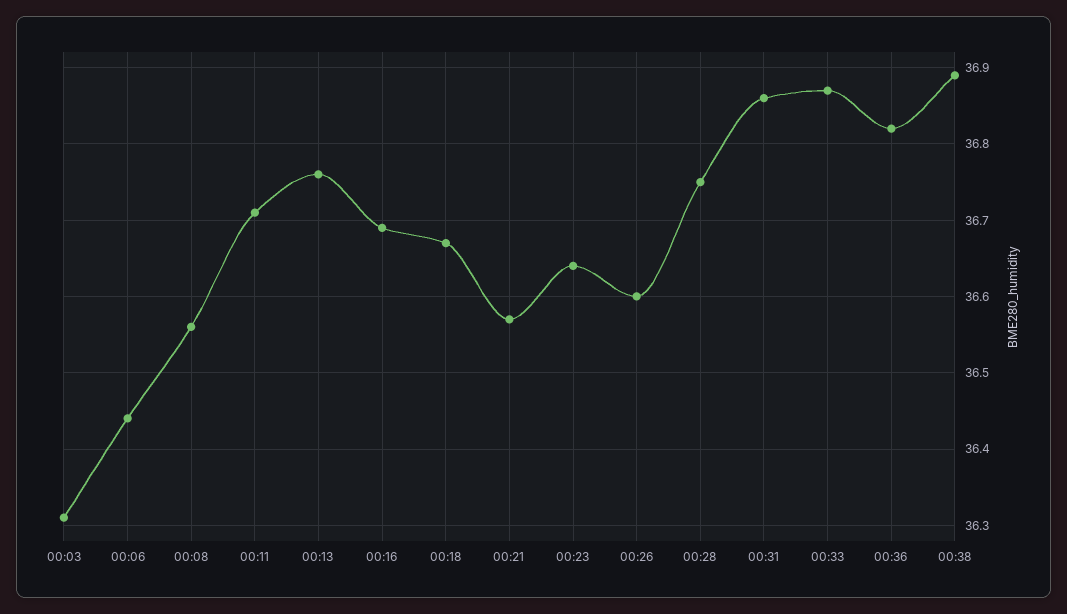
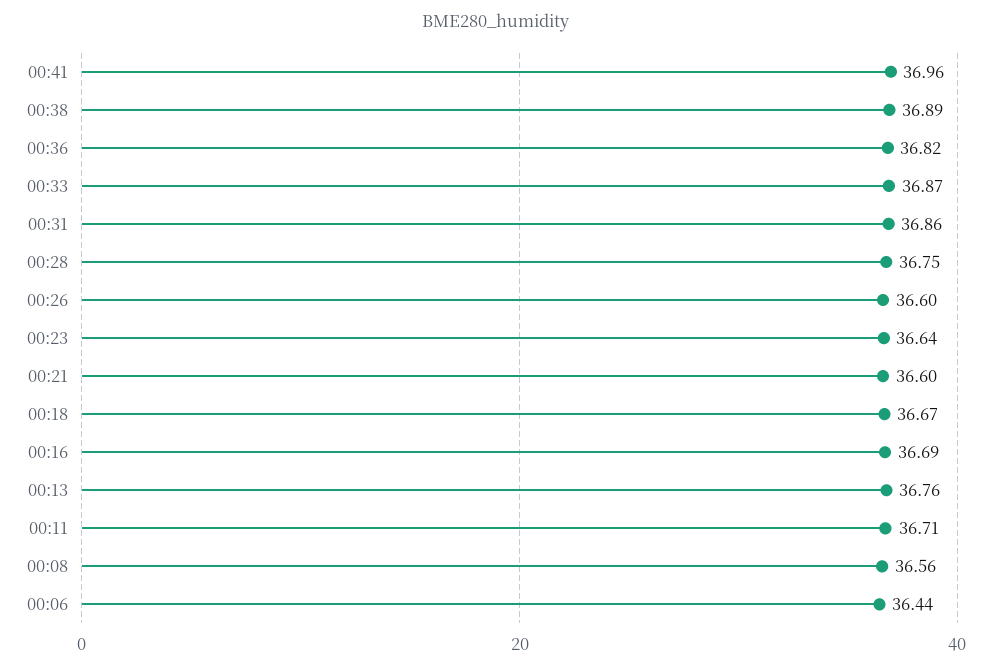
00:03: 36.31 -> none
00:21: 36.57 -> 36.6
00:41: none -> 36.96

